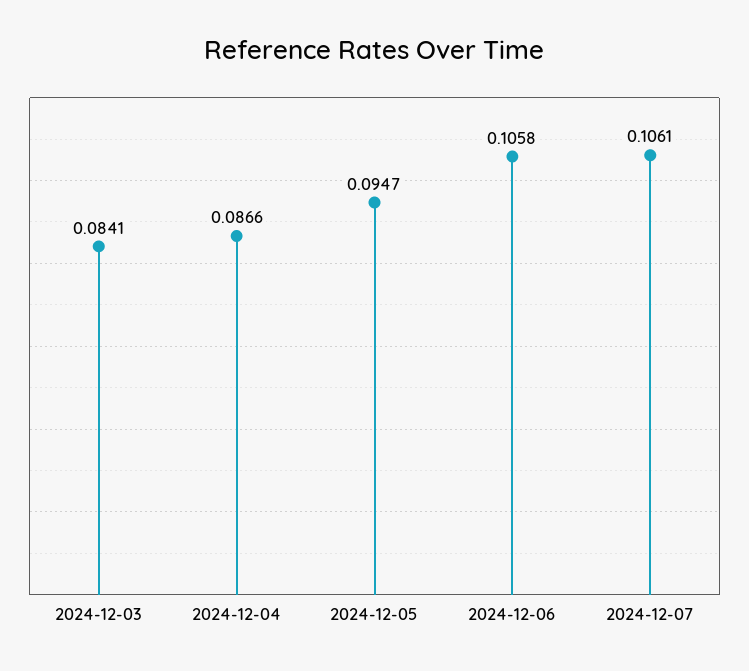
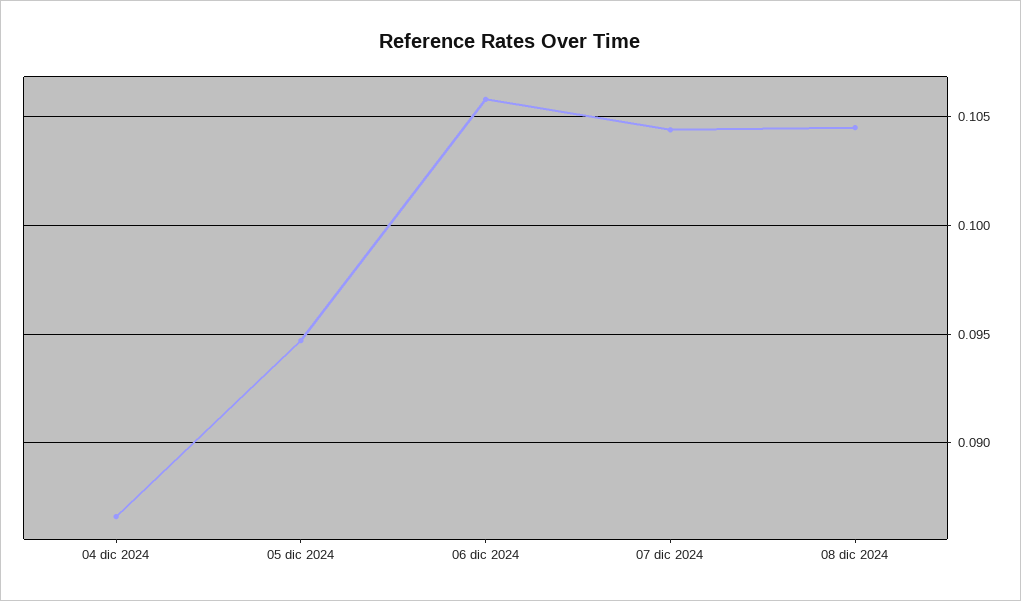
2024-12-03: 0.0841 -> none
2024-12-07: 0.1061 -> 0.1045
08 dic 2024: none -> 0.1045

